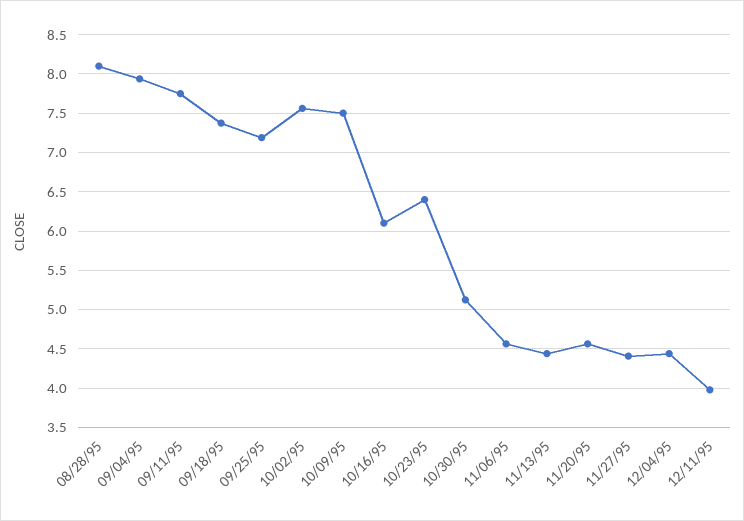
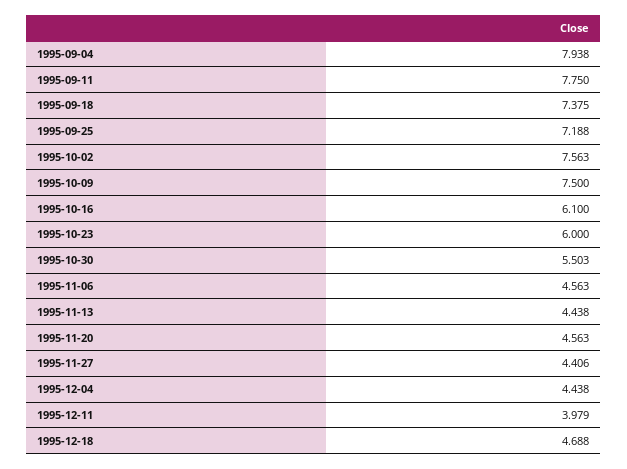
08/28/95: 8.1 -> none
10/23/95: 6.4 -> 6
10/30/95: 5.1 -> 5.503
1995-12-18: none -> 4.688

